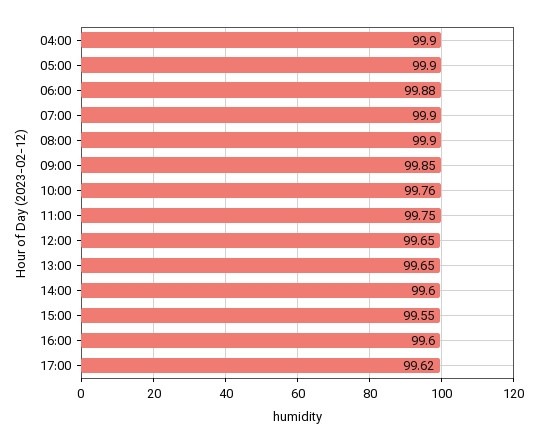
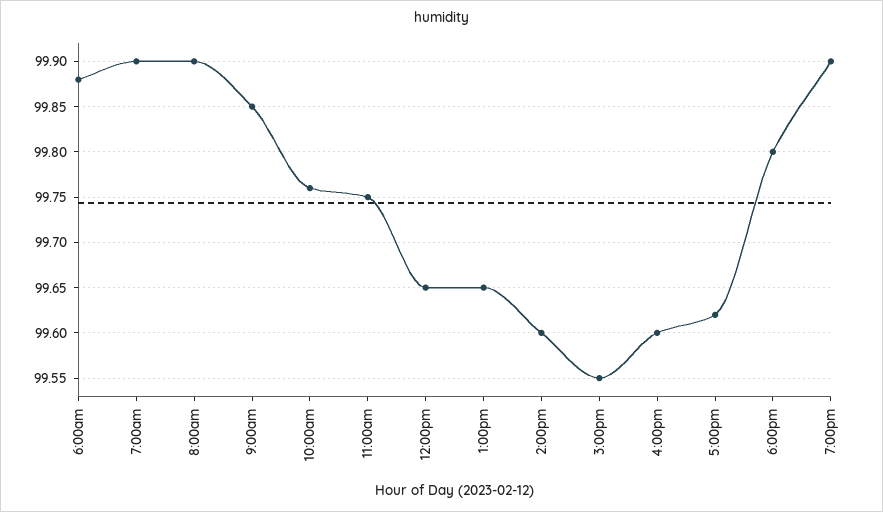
04:00: 99.9 -> none
05:00: 99.9 -> none
6:00pm: none -> 99.8
7:00pm: none -> 99.9

